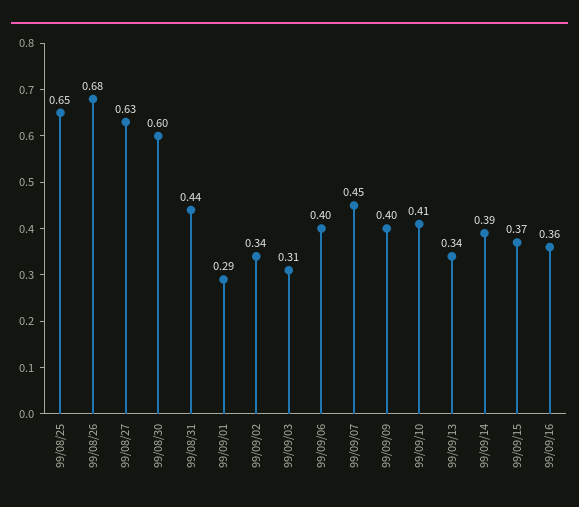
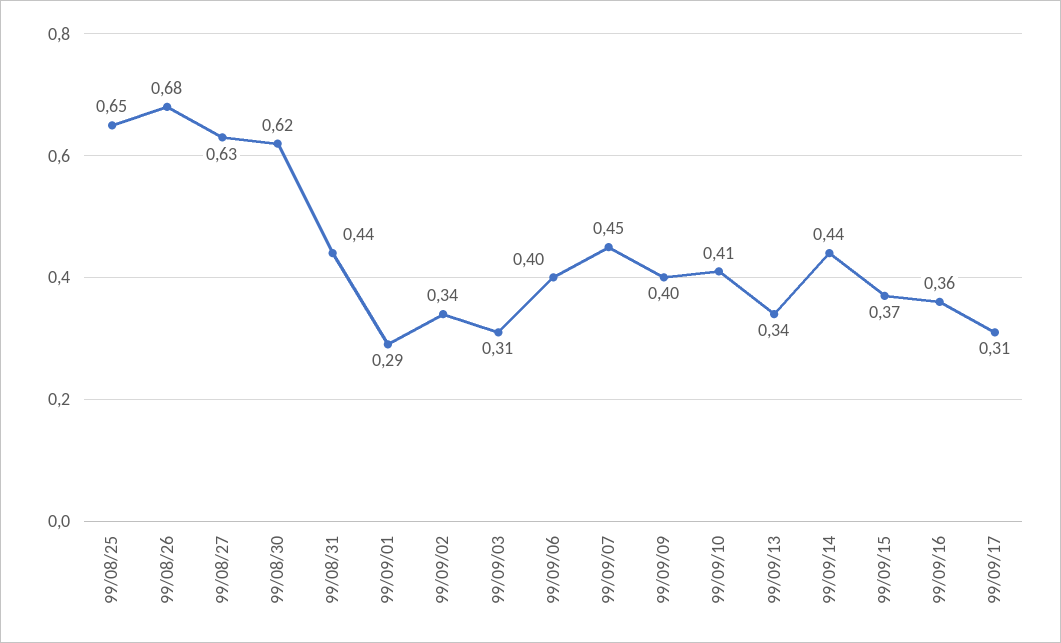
99/08/30: 0.6 -> 0.62
99/09/14: 0.39 -> 0.44
99/09/17: none -> 0.31

